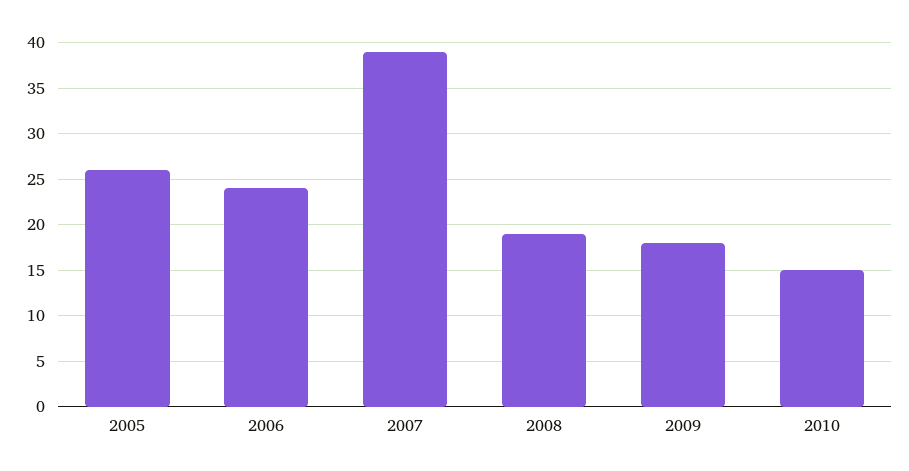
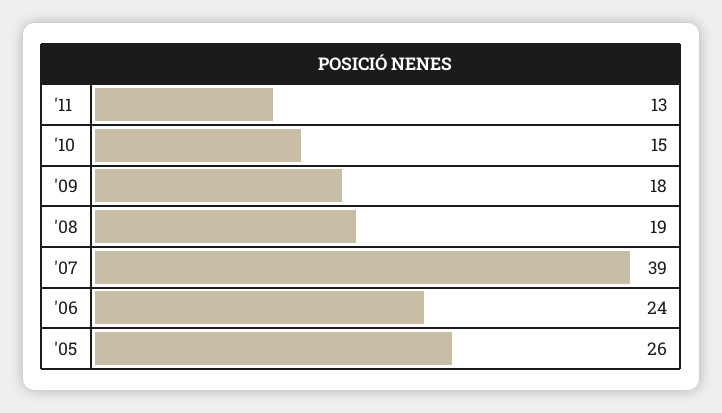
'11: none -> 13

